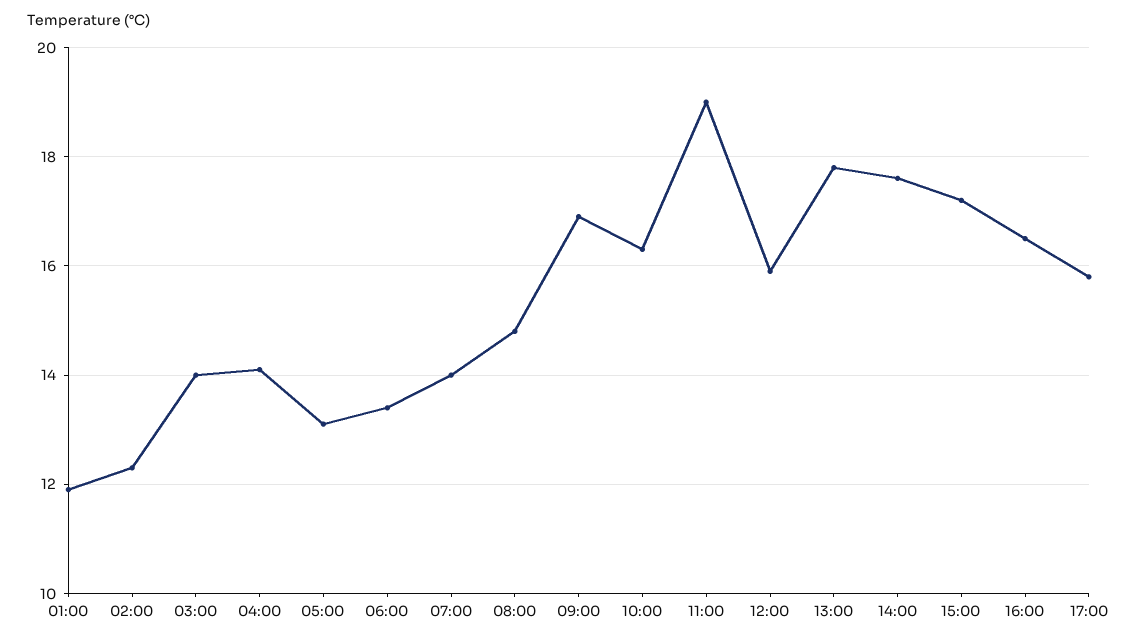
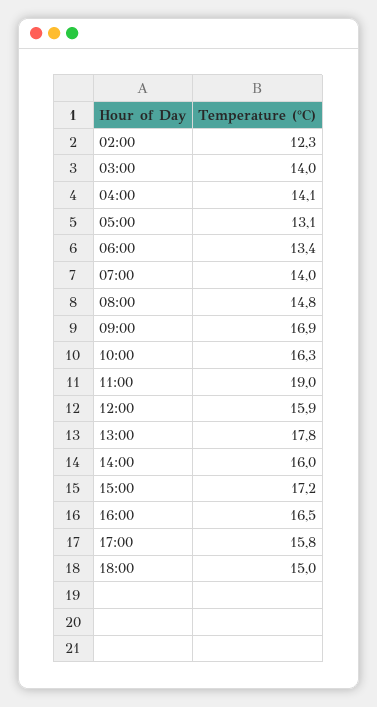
01:00: 12 -> none
14:00: 17.5 -> 16
18:00: none -> 15

